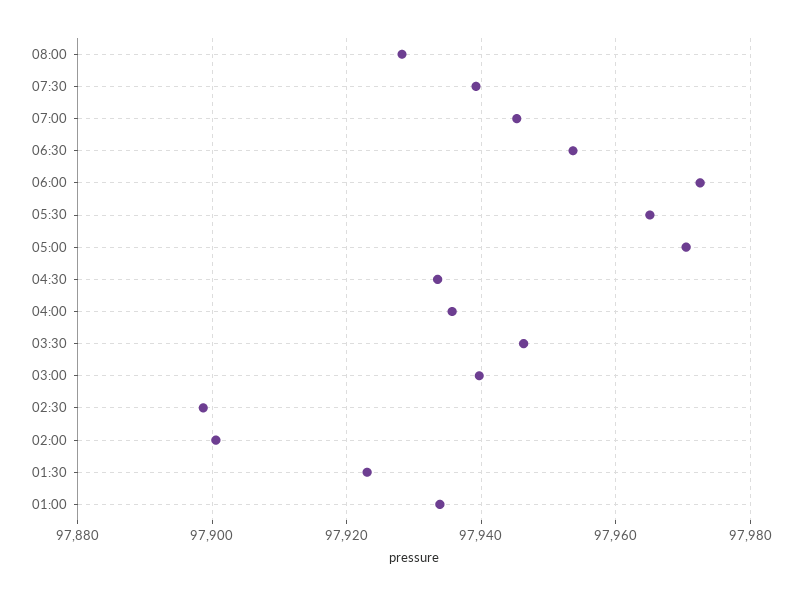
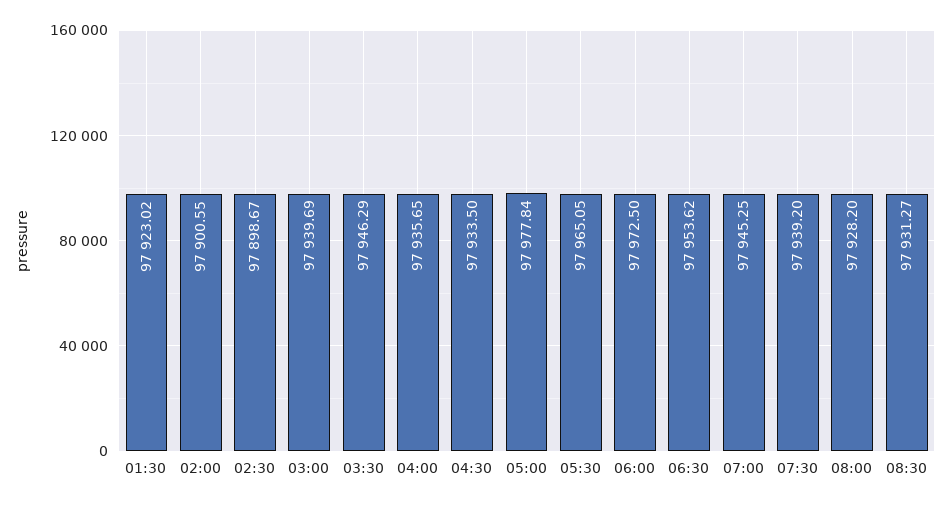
05:00: 97970 -> 97977.84
01:00: 97934 -> none
08:30: none -> 97931.27

